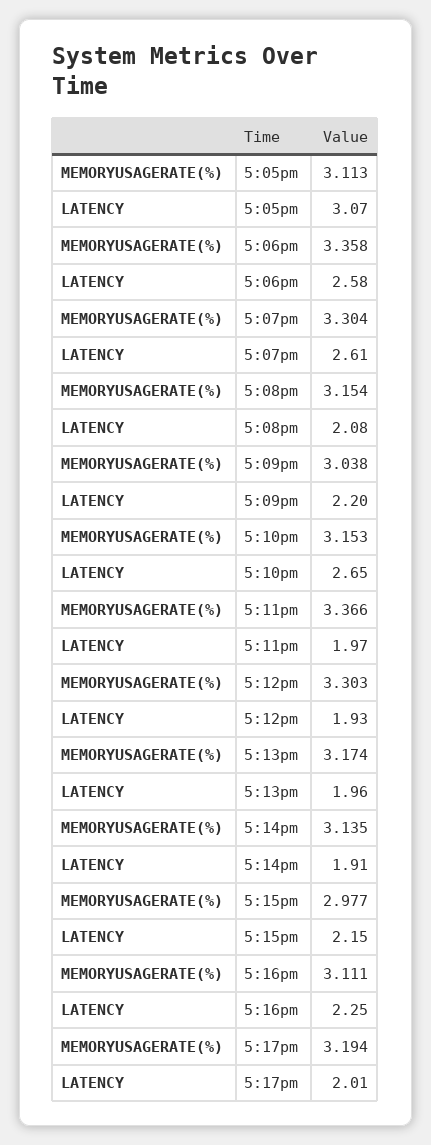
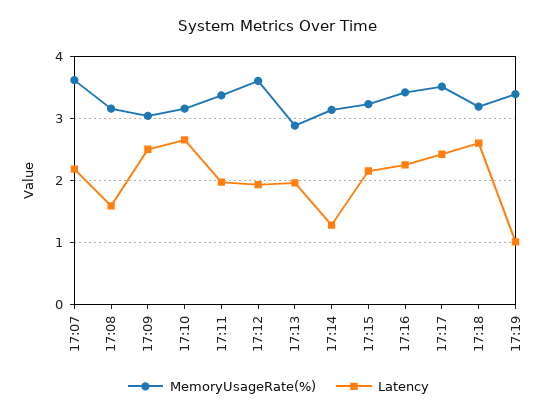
MEMORYUSAGERATE(%), 5:05pm: 3.113 -> none
LATENCY, 5:05pm: 3.07 -> none
MEMORYUSAGERATE(%), 5:06pm: 3.358 -> none
LATENCY, 5:06pm: 2.58 -> none
MEMORYUSAGERATE(%), 5:07pm: 3.304 -> 3.6
LATENCY, 5:07pm: 2.61 -> 2.2
LATENCY, 5:08pm: 2.08 -> 1.6
LATENCY, 5:09pm: 2.2 -> 2.5
MEMORYUSAGERATE(%), 5:12pm: 3.303 -> 3.6
MEMORYUSAGERATE(%), 5:13pm: 3.174 -> 2.9
LATENCY, 5:14pm: 1.91 -> 1.3
MEMORYUSAGERATE(%), 5:15pm: 2.977 -> 3.2
MEMORYUSAGERATE(%), 5:16pm: 3.111 -> 3.4
MEMORYUSAGERATE(%), 5:17pm: 3.194 -> 3.5
LATENCY, 5:17pm: 2.01 -> 2.4
MEMORYUSAGERATE(%), 17:18: none -> 3.2
LATENCY, 17:18: none -> 2.6
MEMORYUSAGERATE(%), 17:19: none -> 3.4
LATENCY, 17:19: none -> 1

